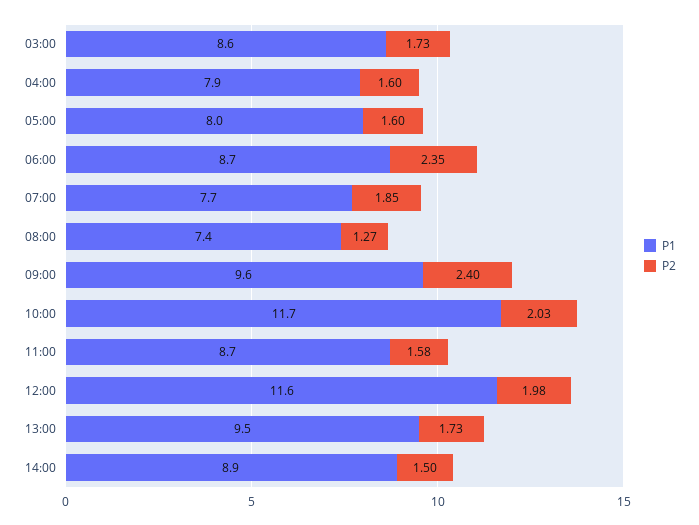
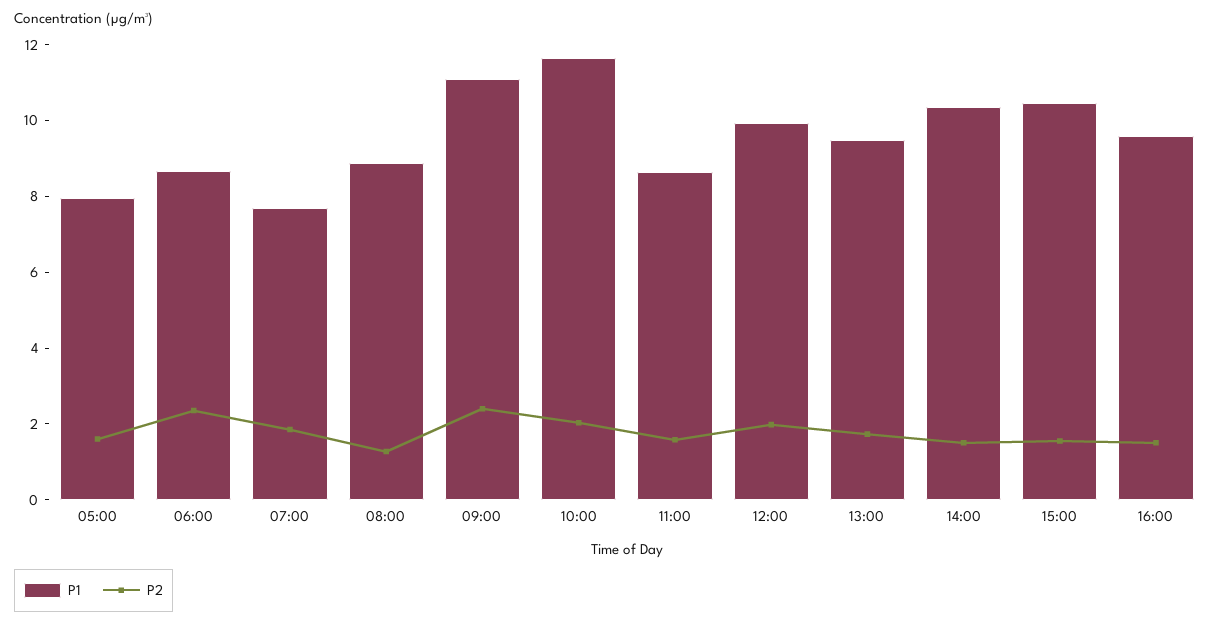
P1, 03:00: 8.6 -> none
P2, 03:00: 1.73 -> none
P1, 04:00: 7.9 -> none
P2, 04:00: 1.6 -> none
P1, 08:00: 7.4 -> 9
P1, 09:00: 9.6 -> 11
P1, 12:00: 11.6 -> 10
P1, 14:00: 8.9 -> 10.5
P1, 15:00: none -> 10.5
P2, 15:00: none -> 1.5
P1, 16:00: none -> 9.5
P2, 16:00: none -> 1.5

